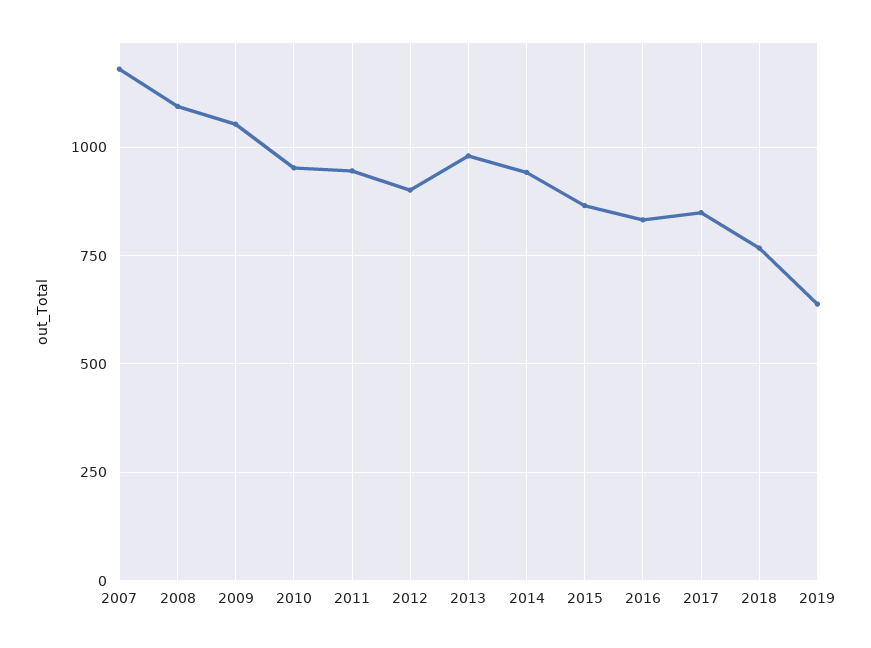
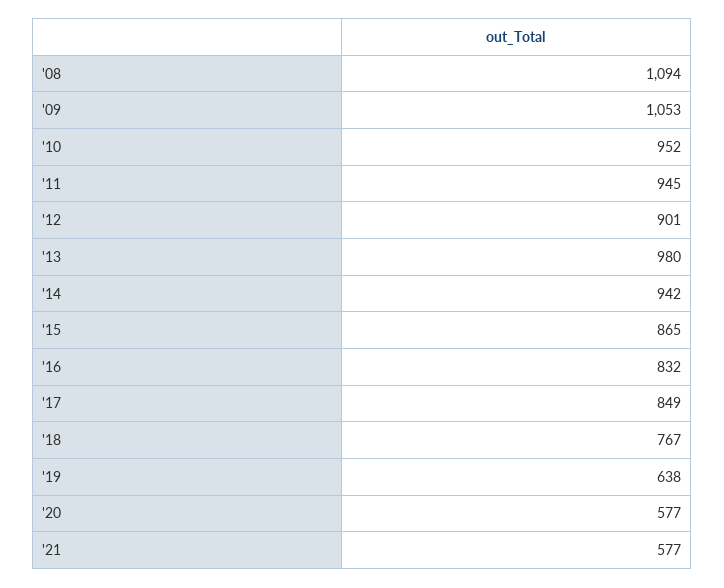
2007: 1175 -> none
'20: none -> 577
'21: none -> 577

